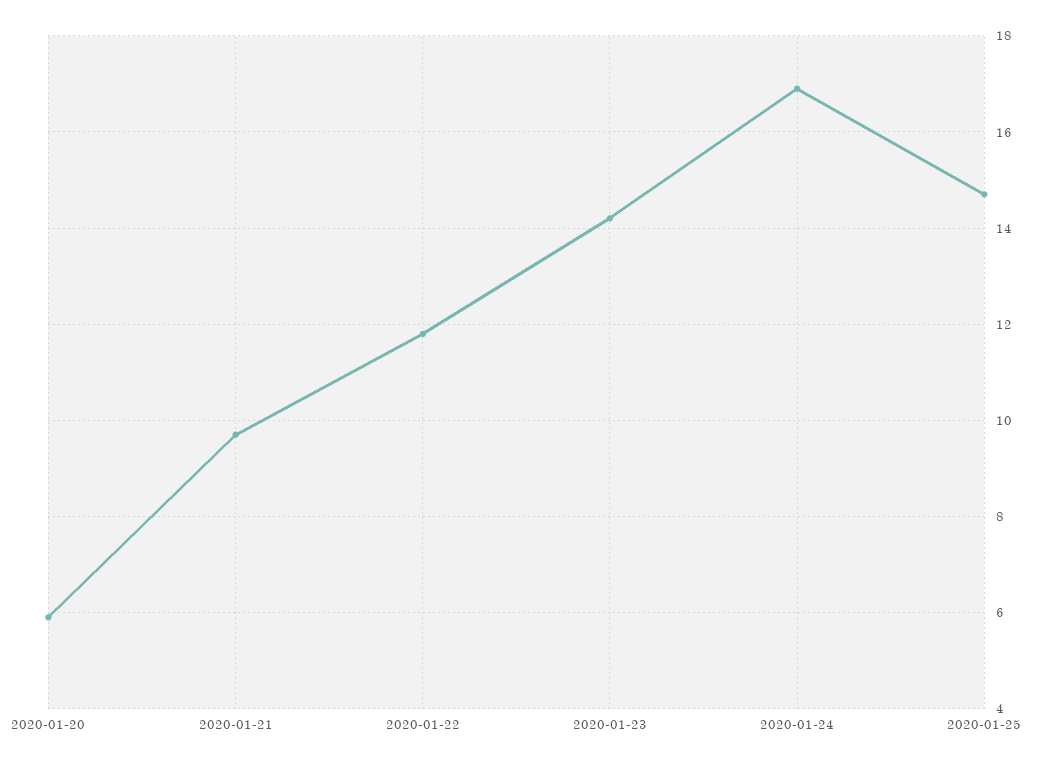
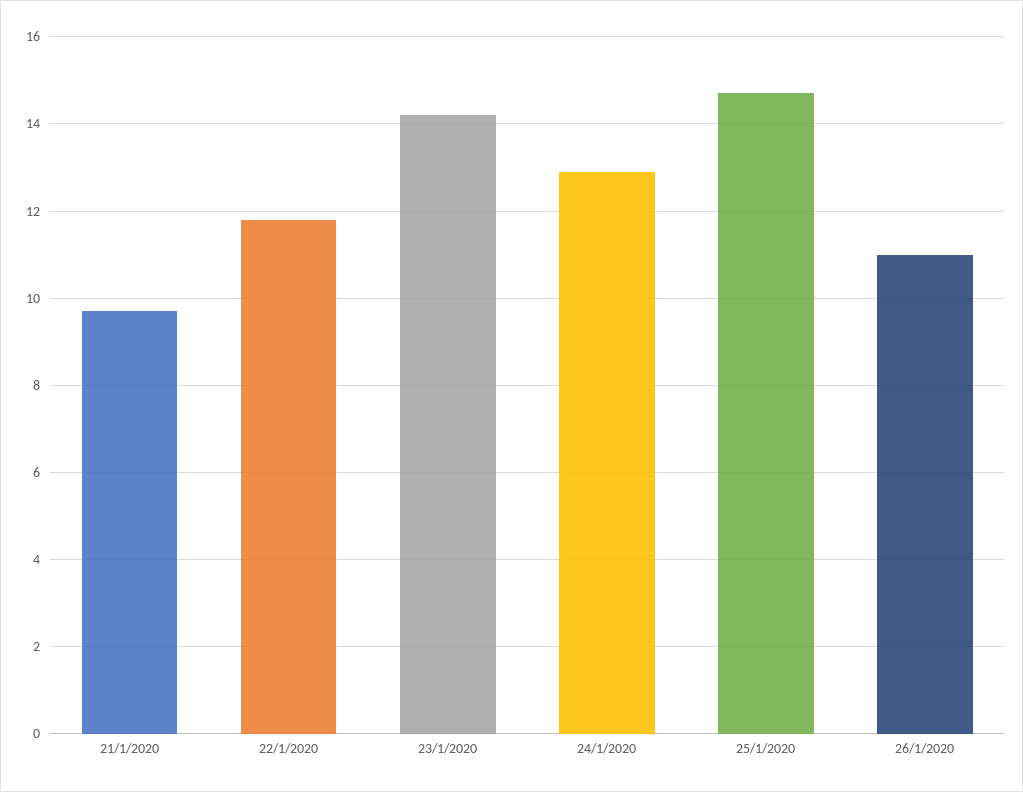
2020-01-20: 6 -> none
2020-01-24: 17 -> 13
26/1/2020: none -> 11

